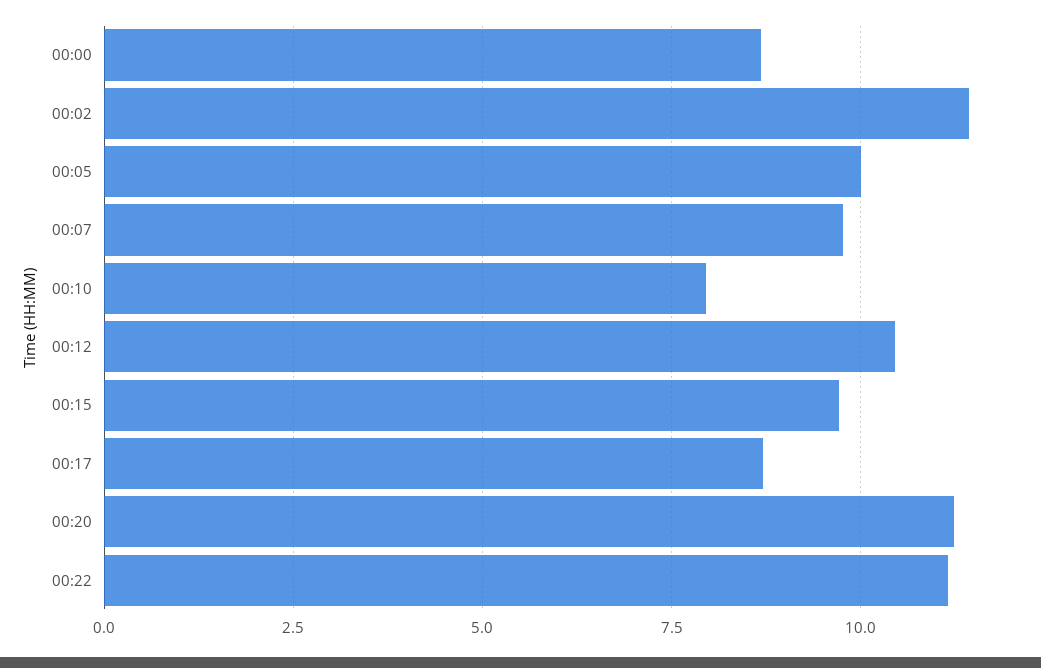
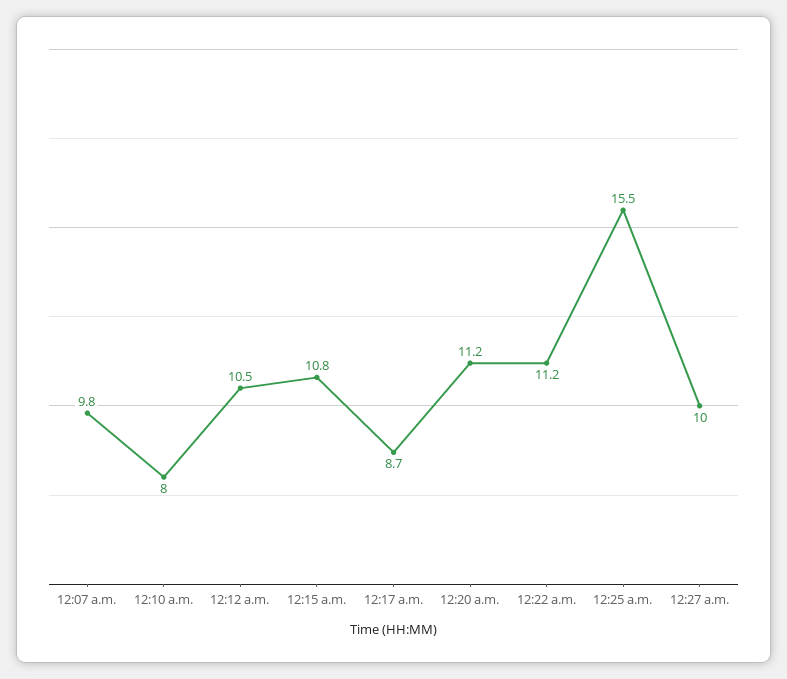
00:00: 8.75 -> none
00:02: 11.5 -> none
00:05: 10 -> none
00:15: 9.75 -> 10.8
12:25 a.m.: none -> 15.5
12:27 a.m.: none -> 10

